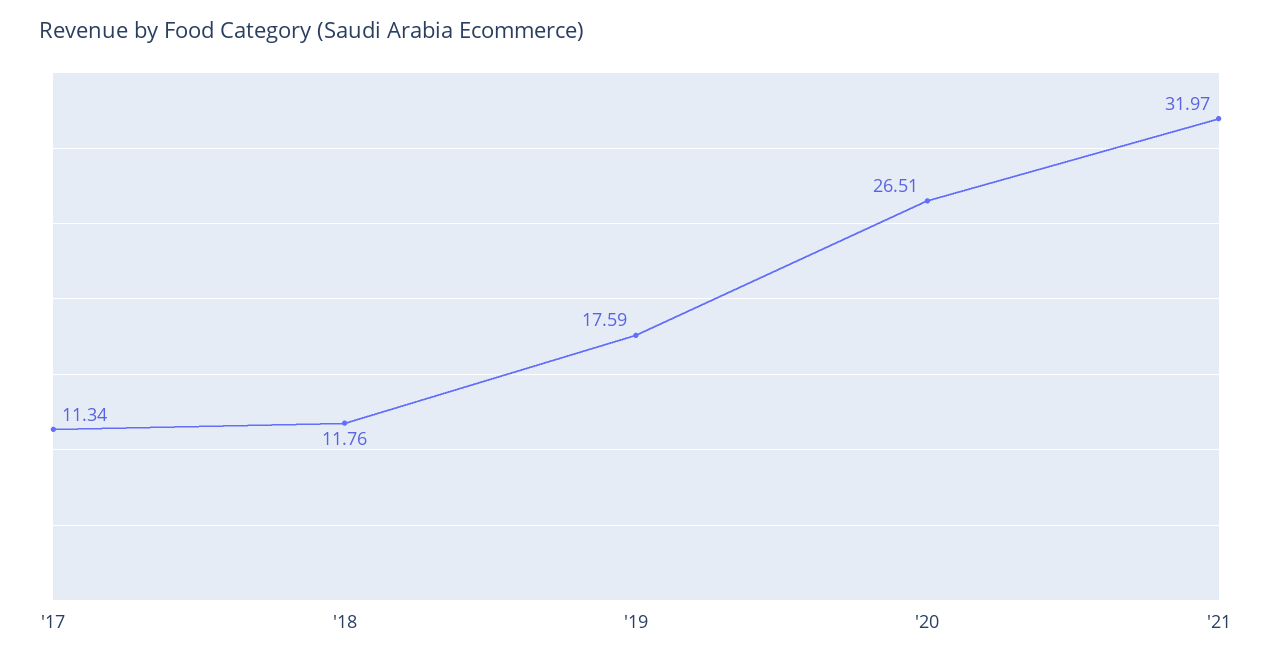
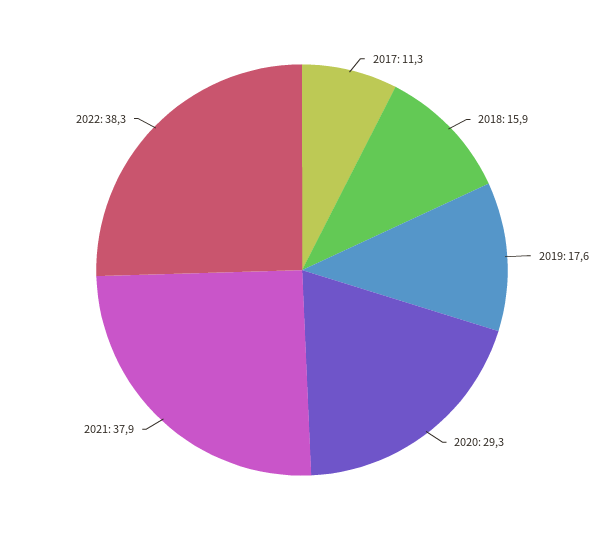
'18: 11.76 -> 15.9
'20: 26.51 -> 29.3
'21: 31.97 -> 37.9
2022: none -> 38.3

